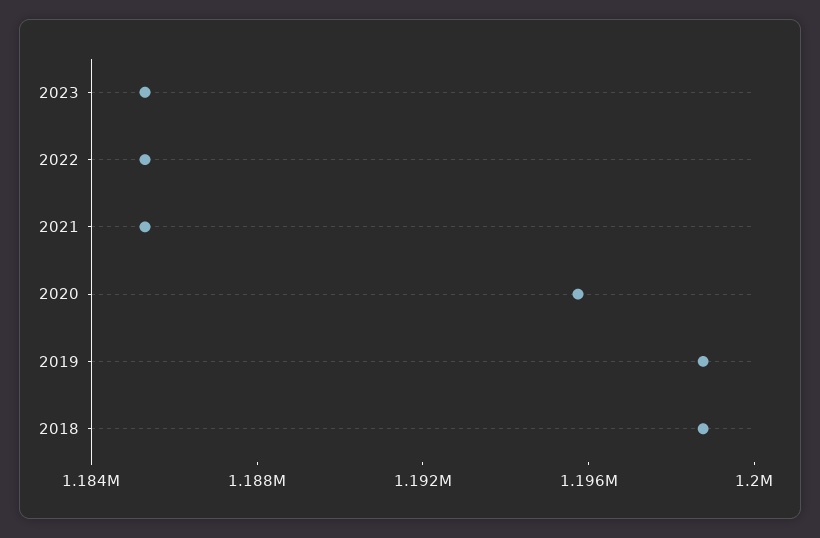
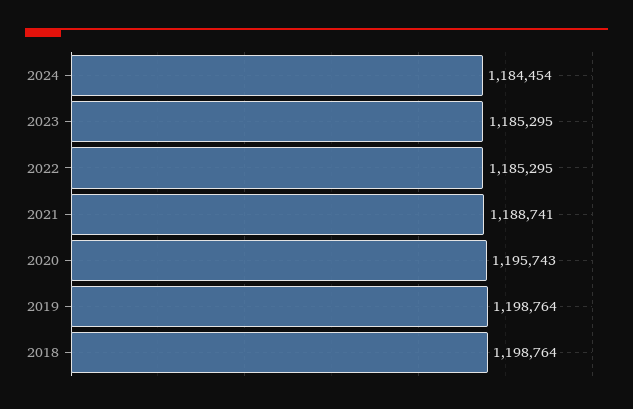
2021: 1185000 -> 1188741
2024: none -> 1184454

